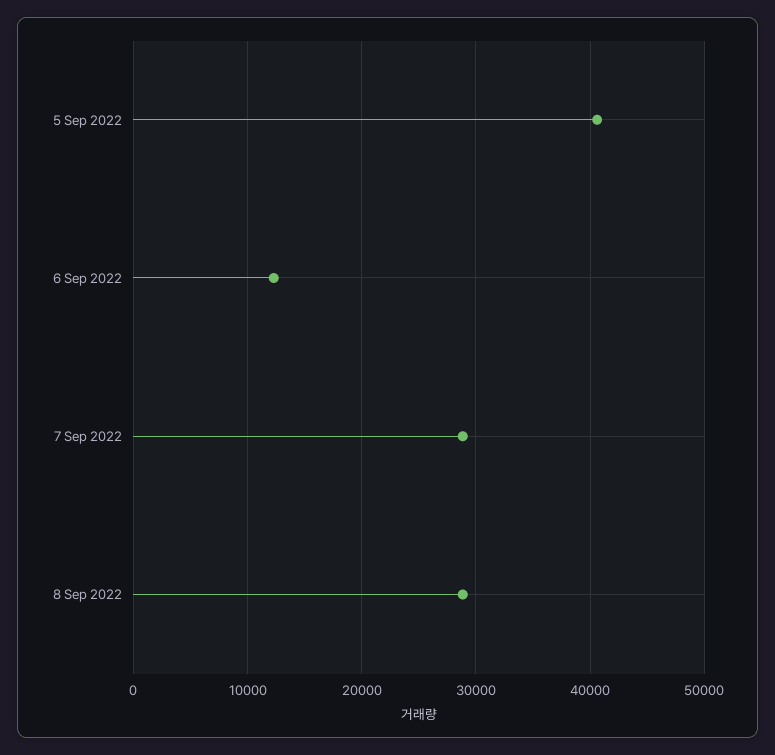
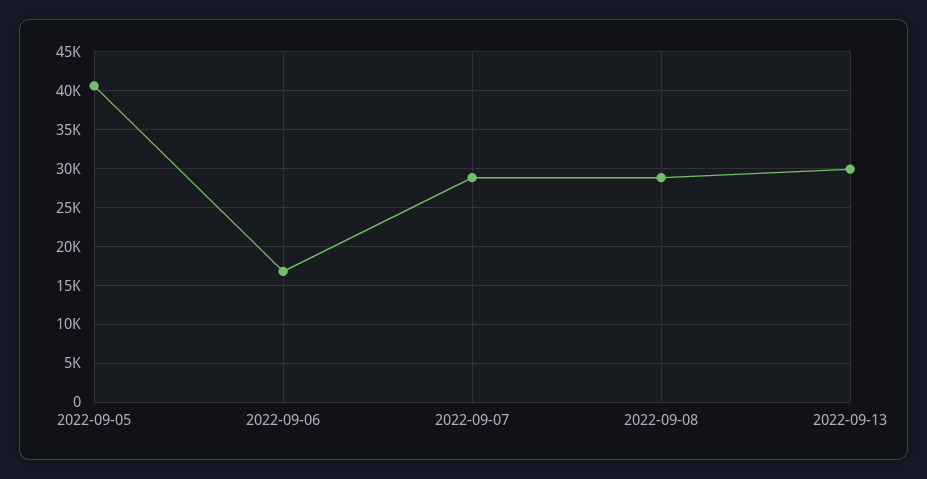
6 Sep 2022: 12000 -> 17000
2022-09-13: none -> 30000

